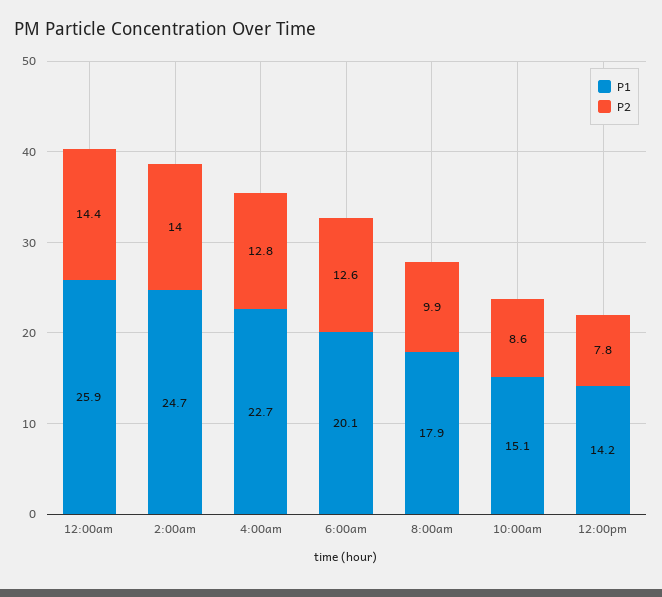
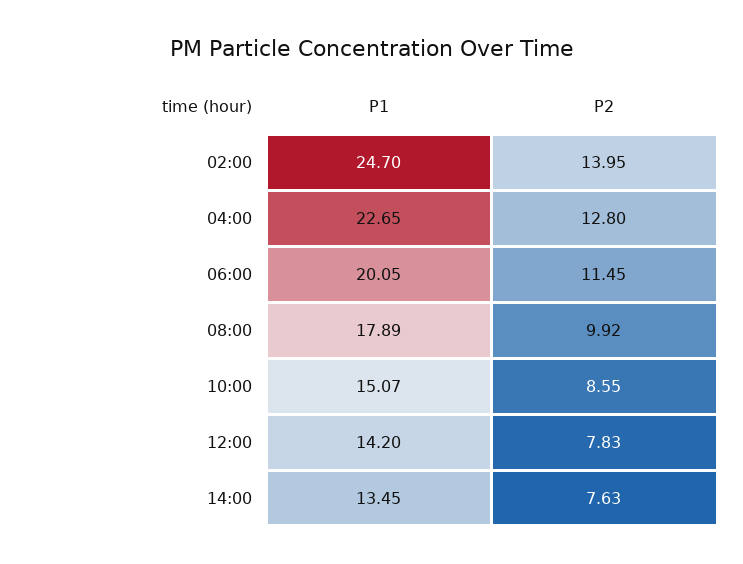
P1, 12:00am: 25.9 -> none
P2, 12:00am: 14.4 -> none
P2, 6:00am: 12.6 -> 11.45
P1, 14:00: none -> 13.45
P2, 14:00: none -> 7.63

